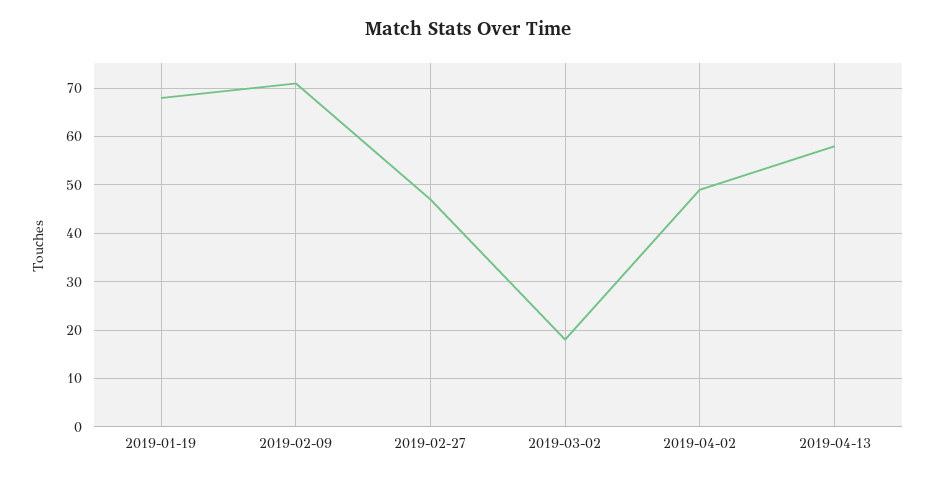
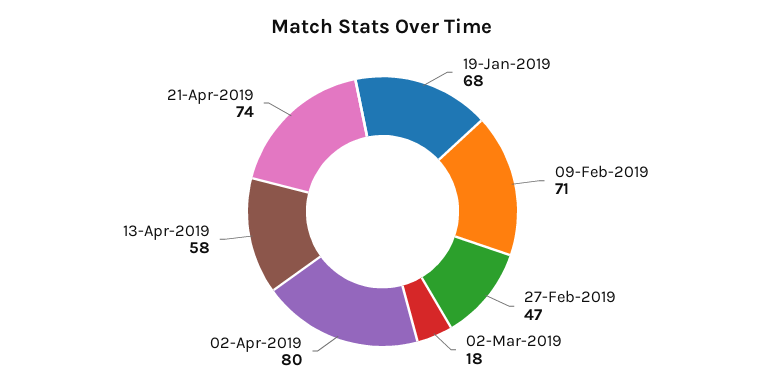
2019-04-02: 50 -> 80
21-Apr-2019: none -> 74

